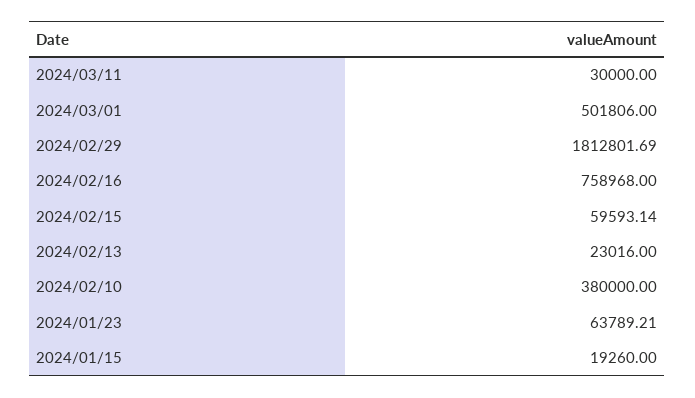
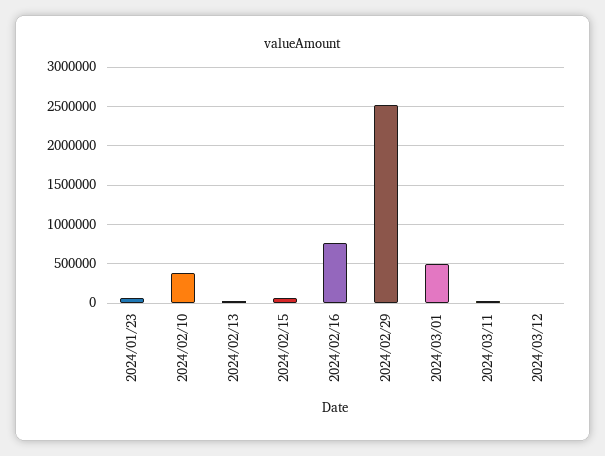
2024/02/29: 1812801.69 -> 2500000
2024/01/15: 19260 -> none
2024/03/12: none -> 0

